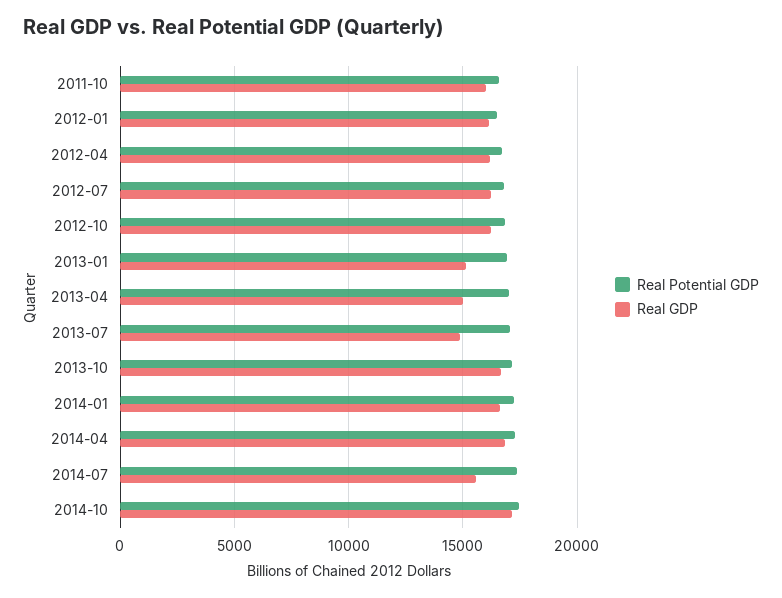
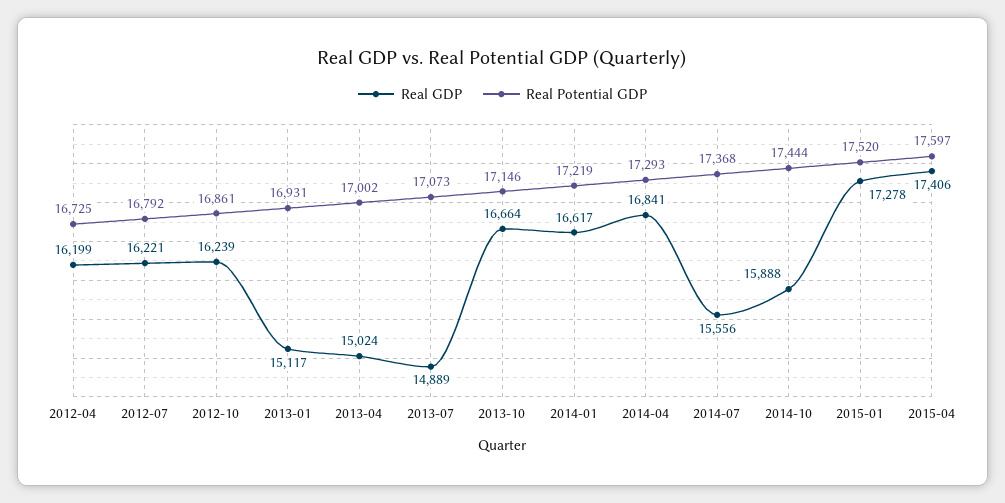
Real Potential GDP, 2011-10: 16500 -> none
Real GDP, 2011-10: 16000 -> none
Real Potential GDP, 2012-01: 16500 -> none
Real GDP, 2012-01: 16000 -> none
Real GDP, 2014-10: 17000 -> 15888
Real GDP, 2015-01: none -> 17278
Real Potential GDP, 2015-01: none -> 17520
Real GDP, 2015-04: none -> 17406
Real Potential GDP, 2015-04: none -> 17597

